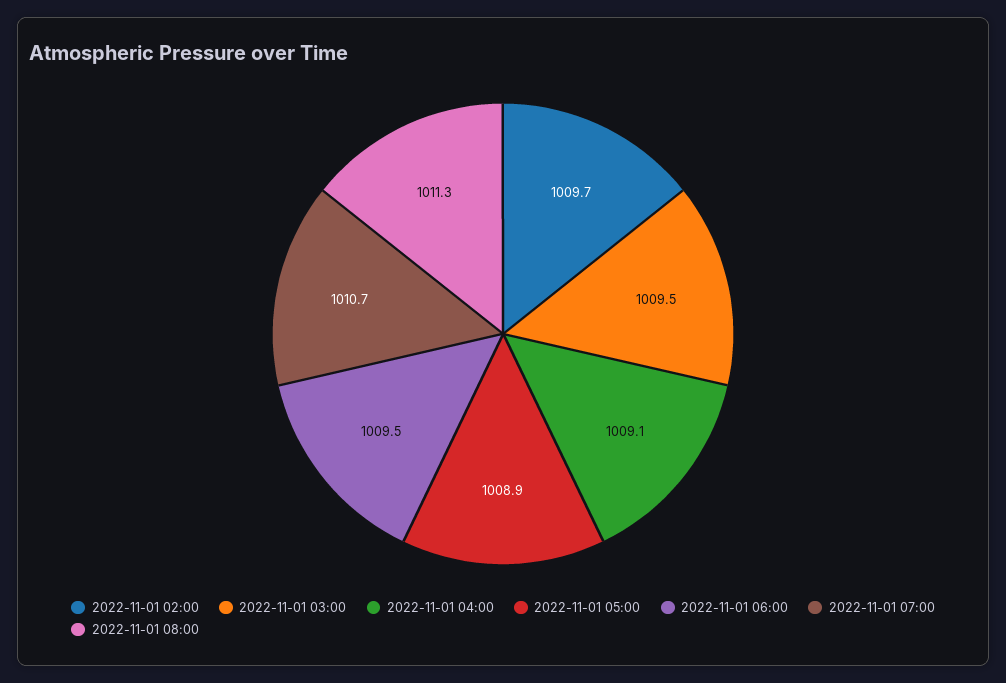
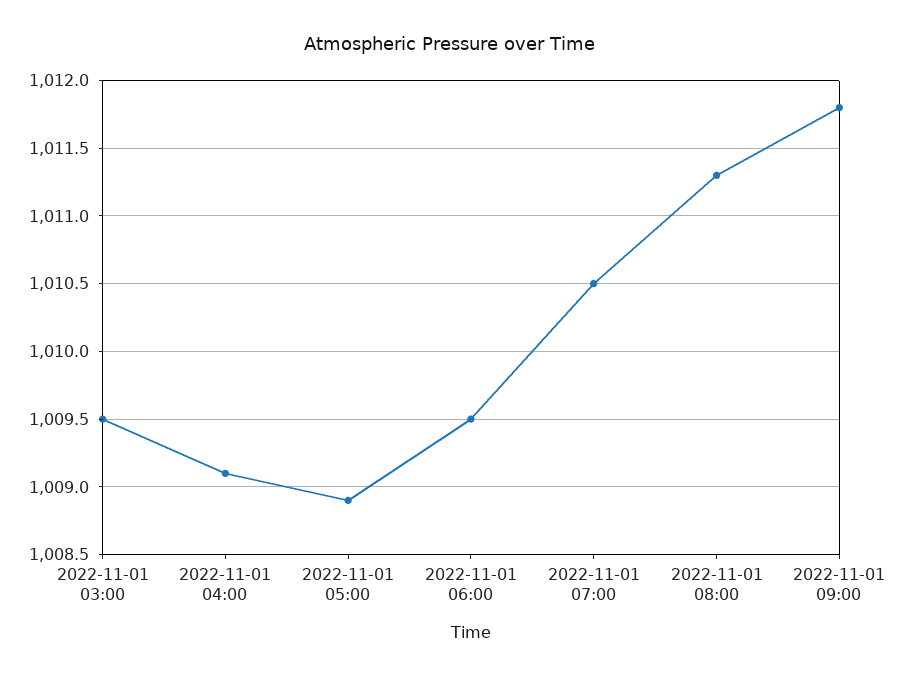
2022-11-01 02:00: 1009.7 -> none
2022-11-01 07:00: 1010.7 -> 1010.5
2022-11-01 09:00: none -> 1011.8

